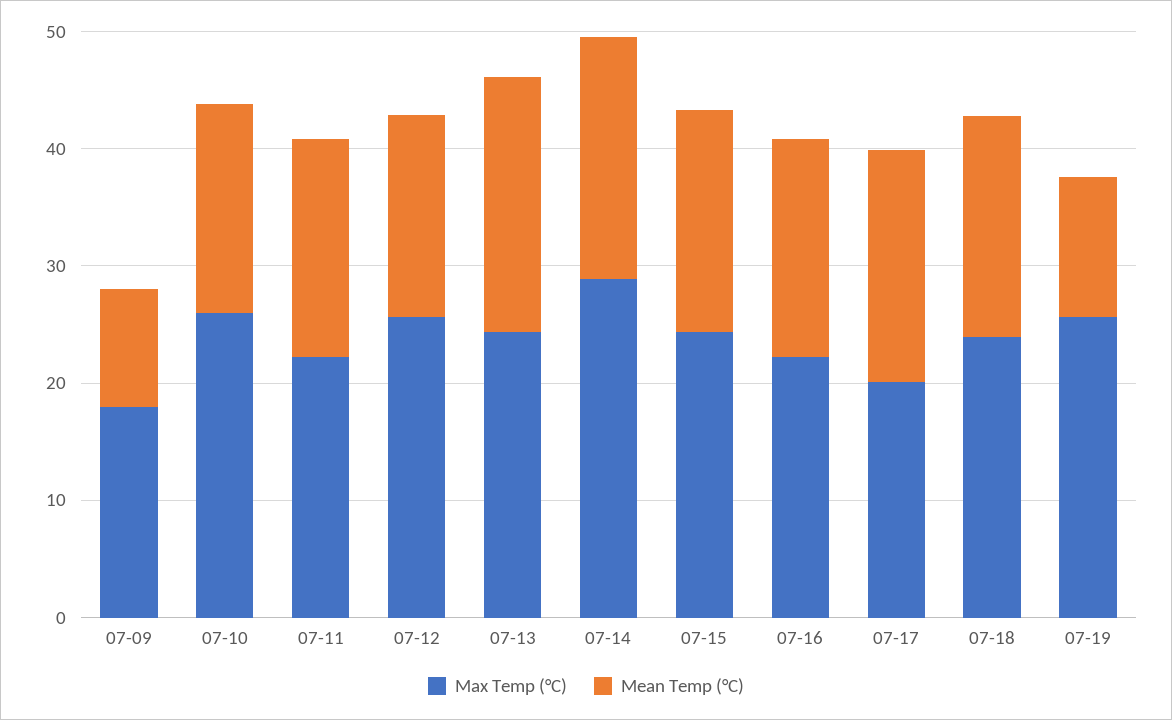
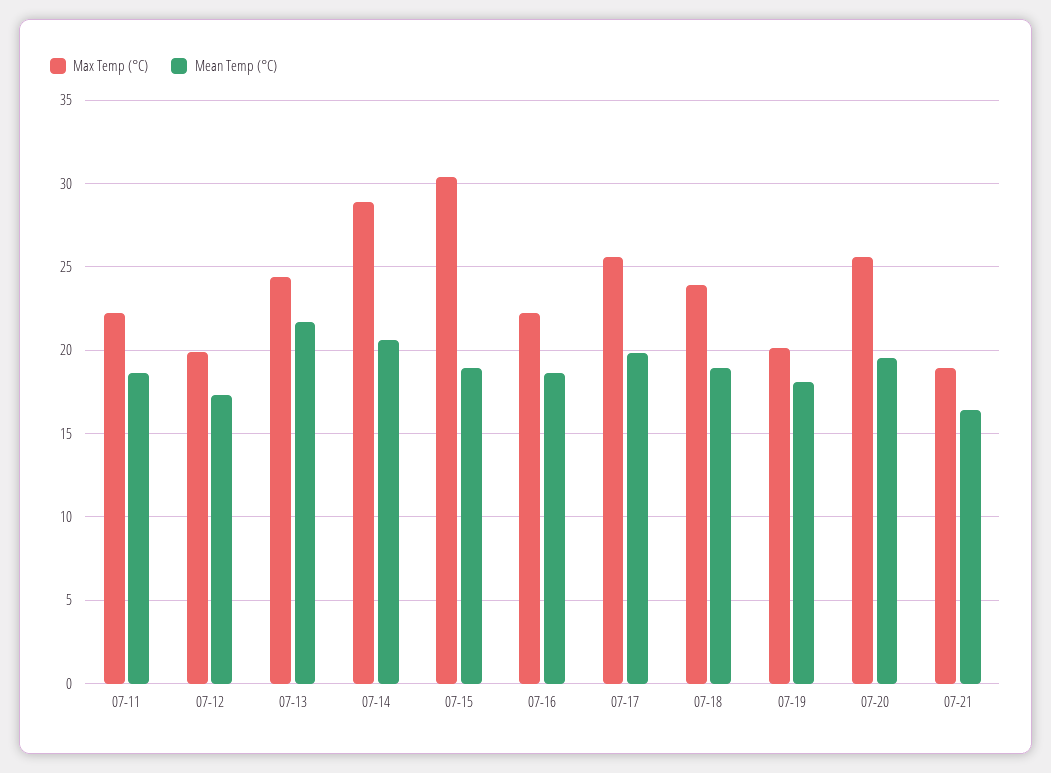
Max Temp (°C), 07-09: 18 -> none
Mean Temp (°C), 07-09: 10 -> none
Max Temp (°C), 07-10: 26 -> none
Mean Temp (°C), 07-10: 18 -> none
Max Temp (°C), 07-12: 26 -> 20
Max Temp (°C), 07-15: 24 -> 30.5
Max Temp (°C), 07-17: 20 -> 25.5
Max Temp (°C), 07-19: 26 -> 20
Mean Temp (°C), 07-19: 12 -> 18
Max Temp (°C), 07-20: none -> 25.5
Mean Temp (°C), 07-20: none -> 19.5
Max Temp (°C), 07-21: none -> 19
Mean Temp (°C), 07-21: none -> 16.5

